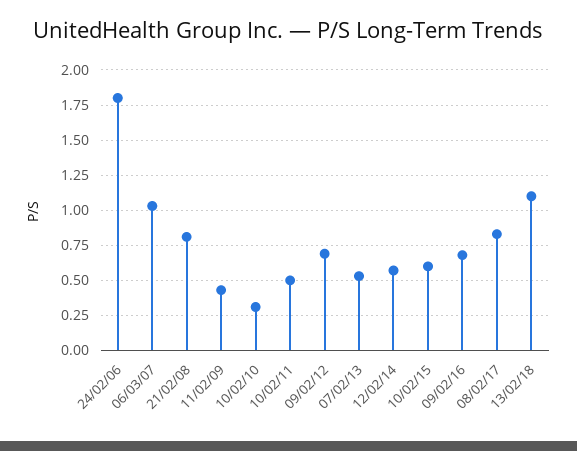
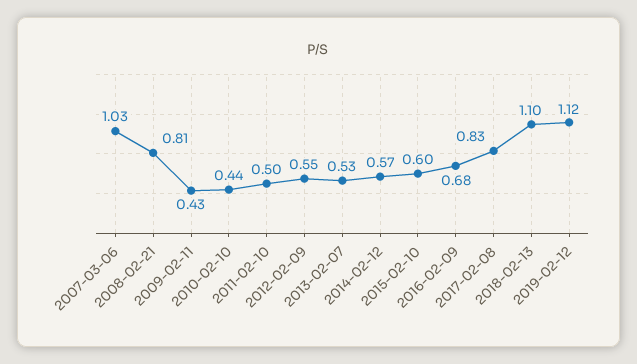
24/02/06: 1.8 -> none
10/02/10: 0.3 -> 0.44
09/02/12: 0.7 -> 0.55
2019-02-12: none -> 1.12

